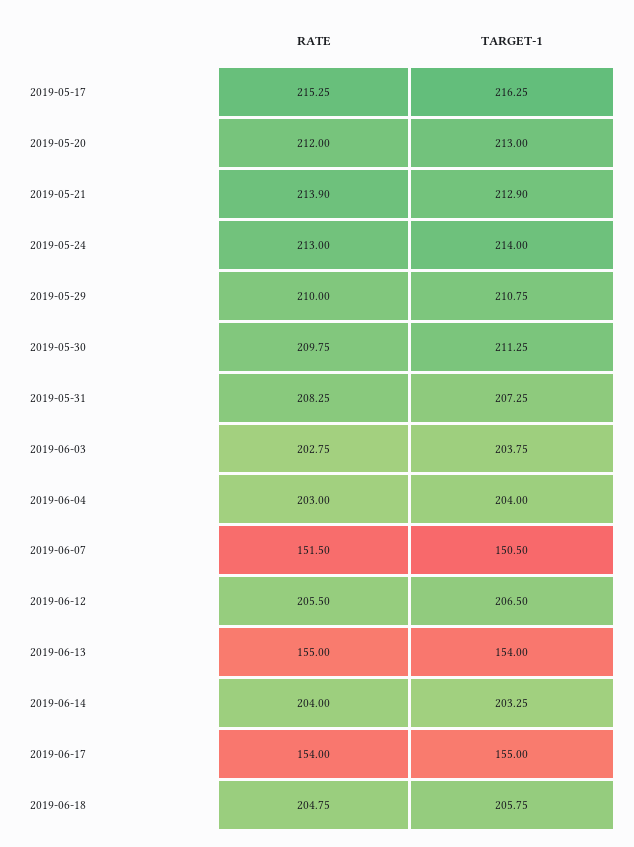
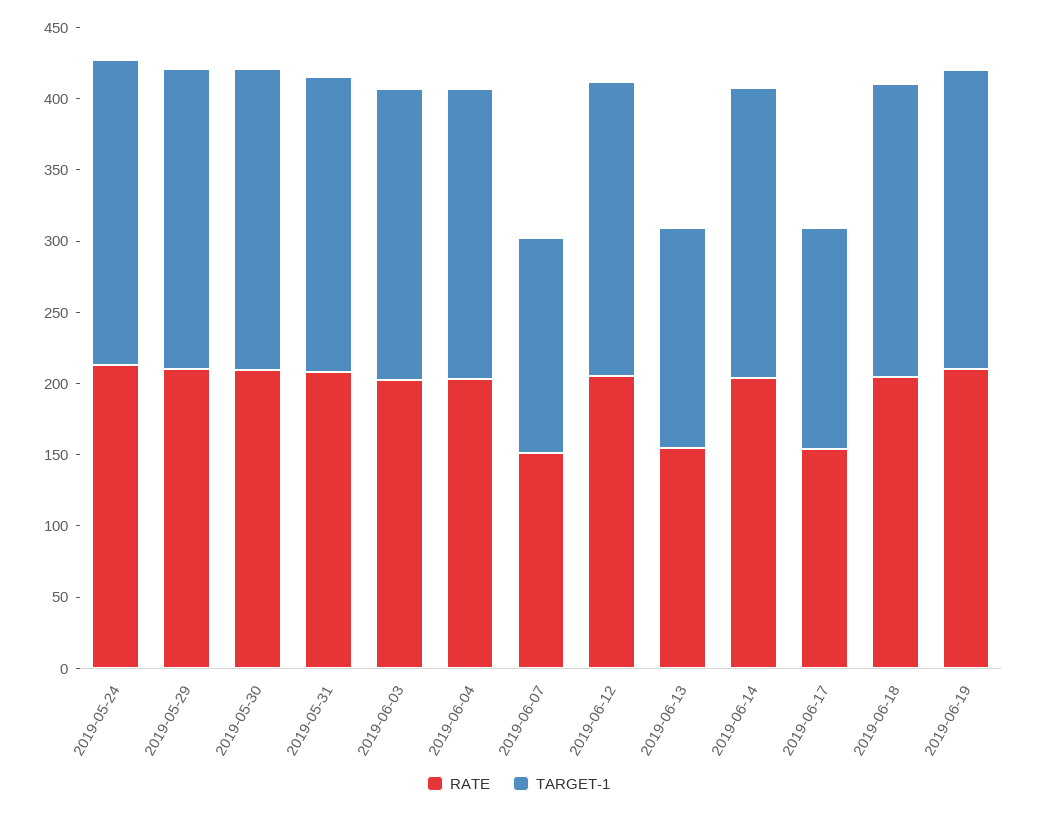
RATE, 2019-05-17: 215.25 -> none
TARGET-1, 2019-05-17: 216.25 -> none
RATE, 2019-05-20: 212 -> none
TARGET-1, 2019-05-20: 213 -> none
RATE, 2019-05-21: 213.9 -> none
TARGET-1, 2019-05-21: 212.9 -> none
RATE, 2019-06-19: none -> 210
TARGET-1, 2019-06-19: none -> 210

